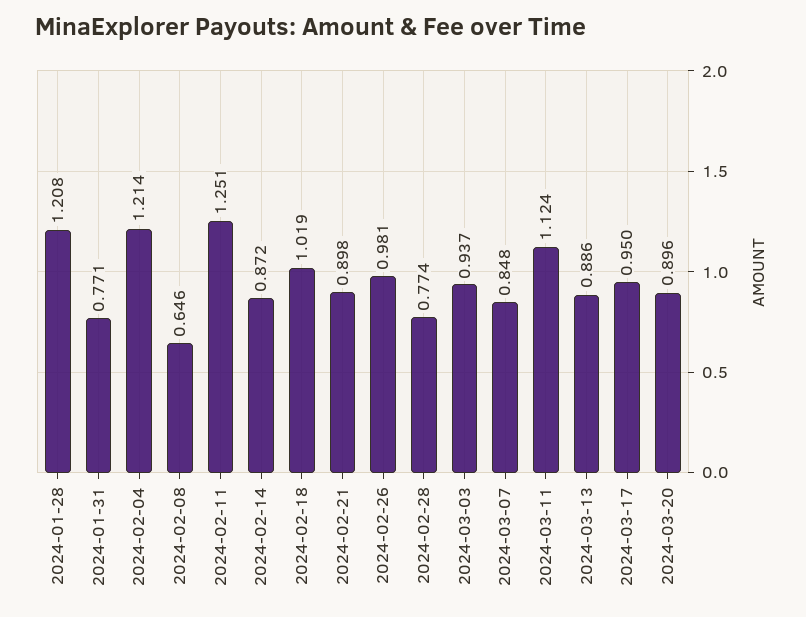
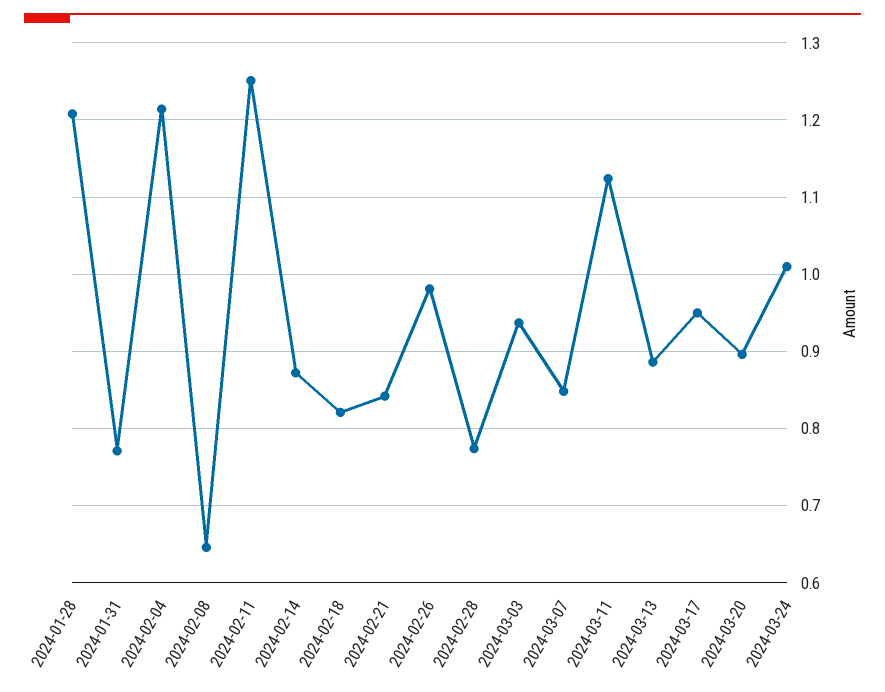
2024-02-18: 1.019 -> 0.82
2024-02-21: 0.898 -> 0.84
2024-03-24: none -> 1.01

